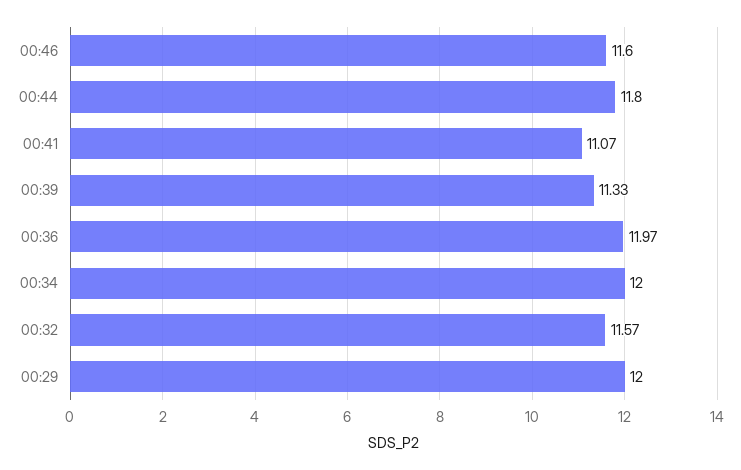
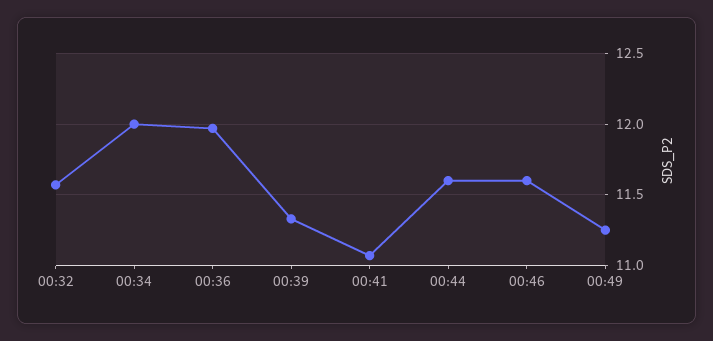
00:44: 11.8 -> 11.6
00:29: 12 -> none
00:49: none -> 11.25

